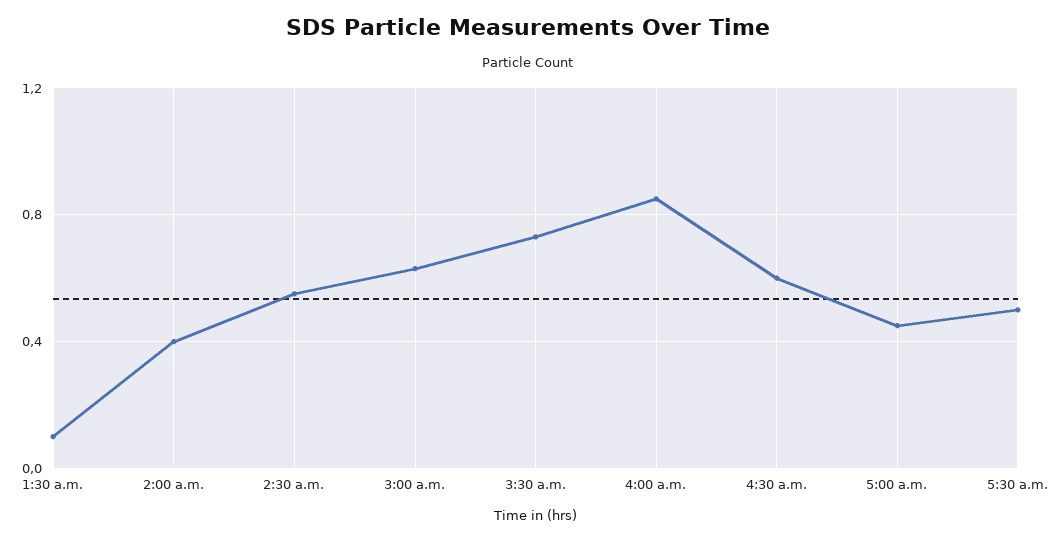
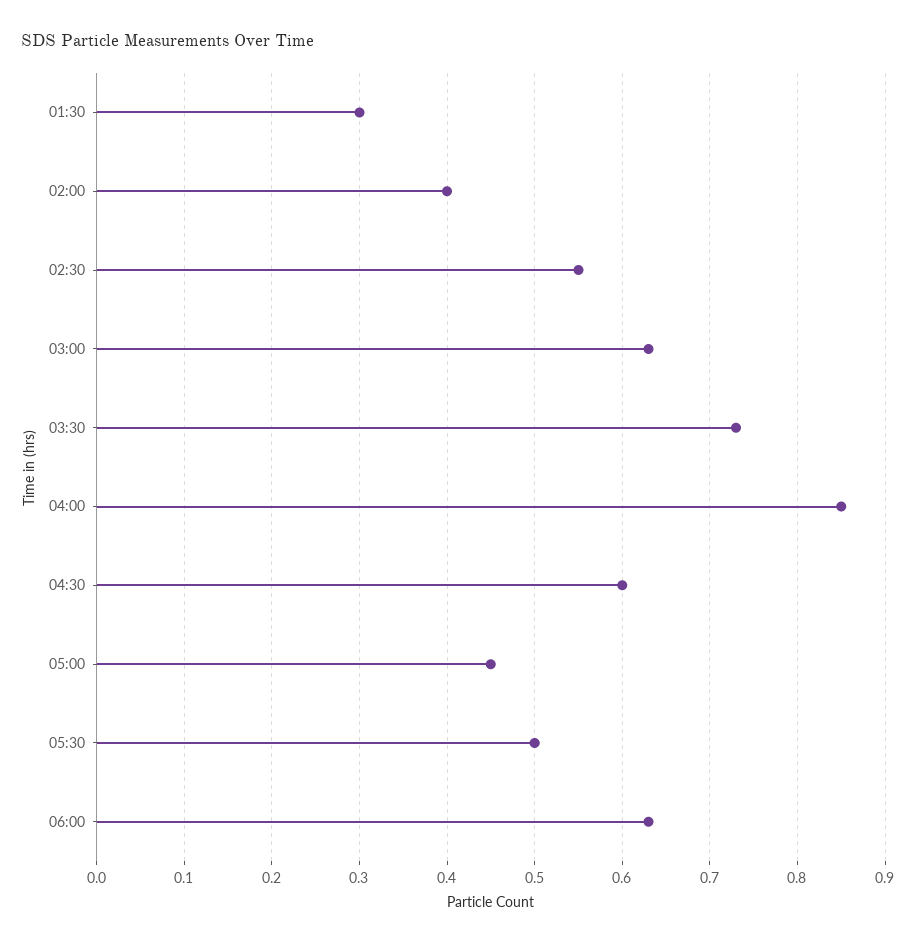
1:30 a.m.: 0.1 -> 0.3
06:00: none -> 0.63

